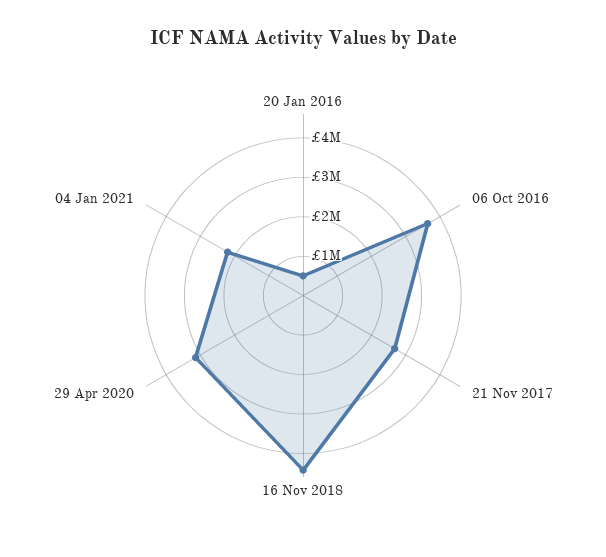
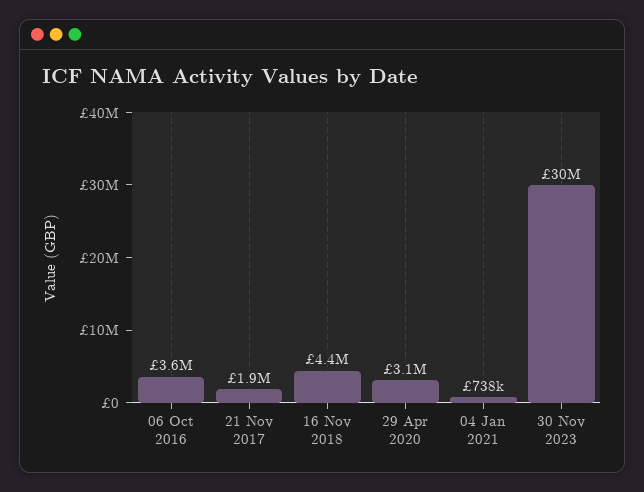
20 Jan 2016: 500000 -> none
21 Nov 2017: 2750000 -> 1900000
04 Jan 2021: 2250000 -> 738000
30 Nov 2023: none -> 30000000

